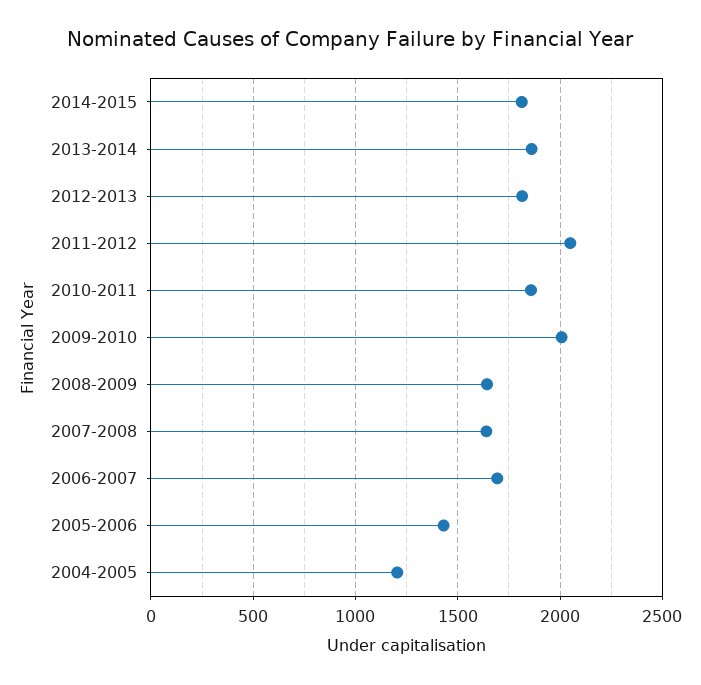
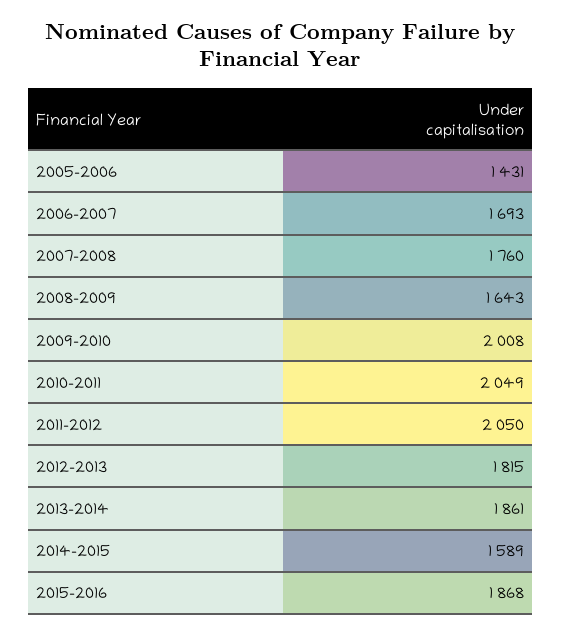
2014-2015: 1800 -> 1589
2010-2011: 1850 -> 2049
2007-2008: 1650 -> 1760
2004-2005: 1200 -> none
2015-2016: none -> 1868

